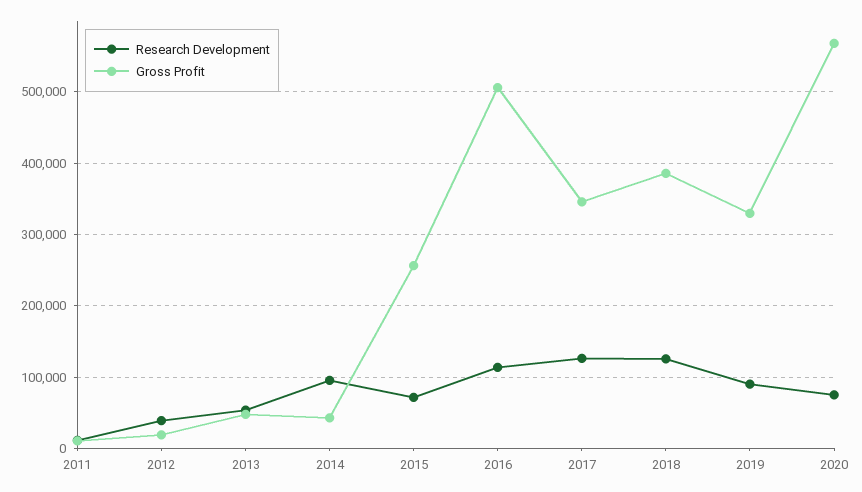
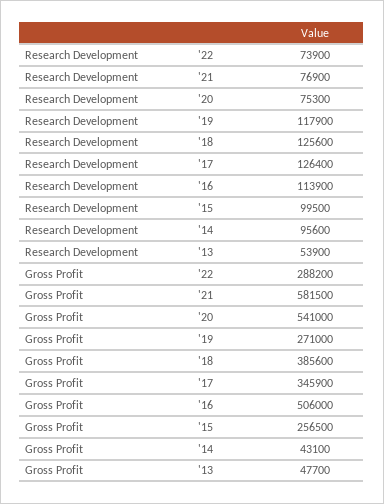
Research Development, 2011: 10000 -> none
Gross Profit, 2011: 10000 -> none
Research Development, 2012: 40000 -> none
Gross Profit, 2012: 20000 -> none
Research Development, 2015: 70000 -> 99500
Research Development, 2019: 90000 -> 117900
Gross Profit, 2019: 330000 -> 271000
Gross Profit, 2020: 570000 -> 541000
Research Development, '22: none -> 73900
Research Development, '21: none -> 76900
Gross Profit, '22: none -> 288200
Gross Profit, '21: none -> 581500

